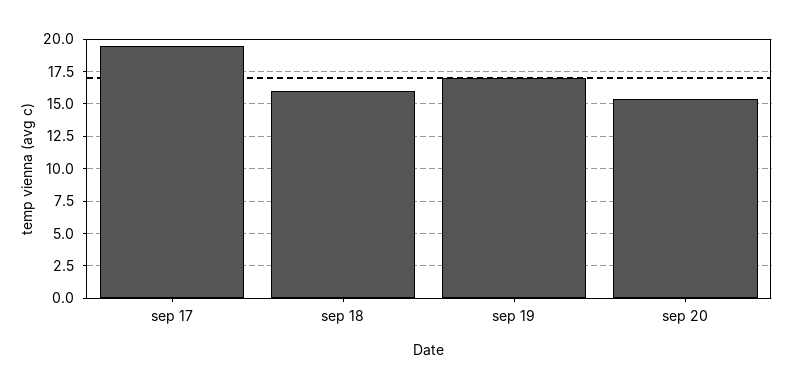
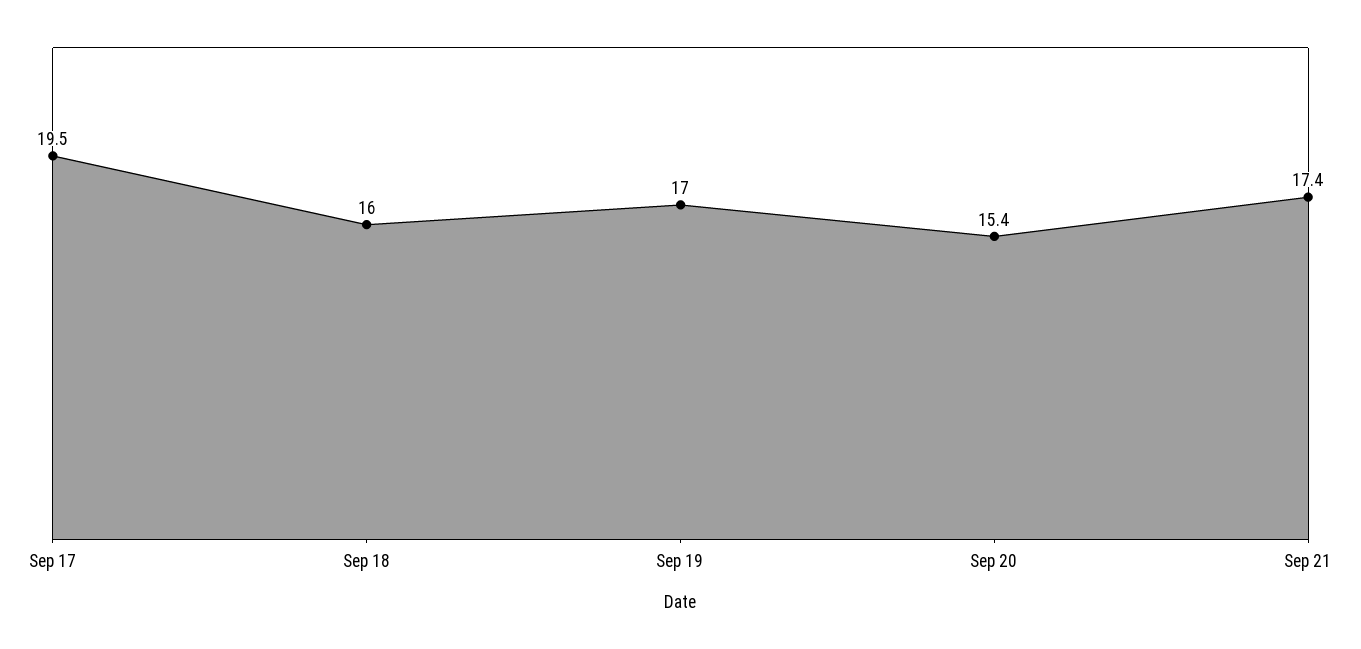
Sep 21: none -> 17.4

